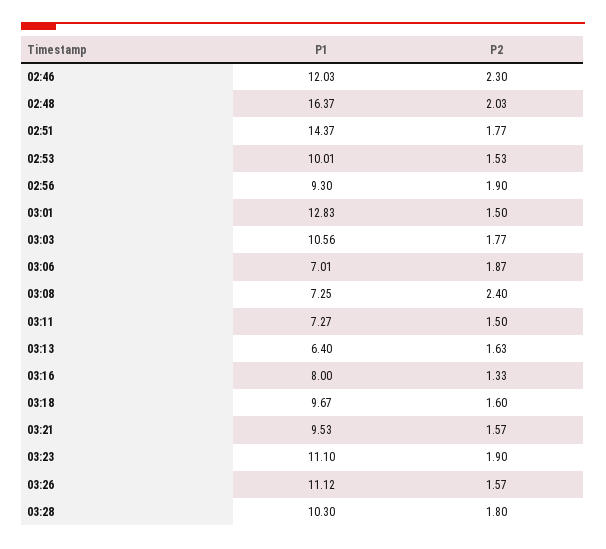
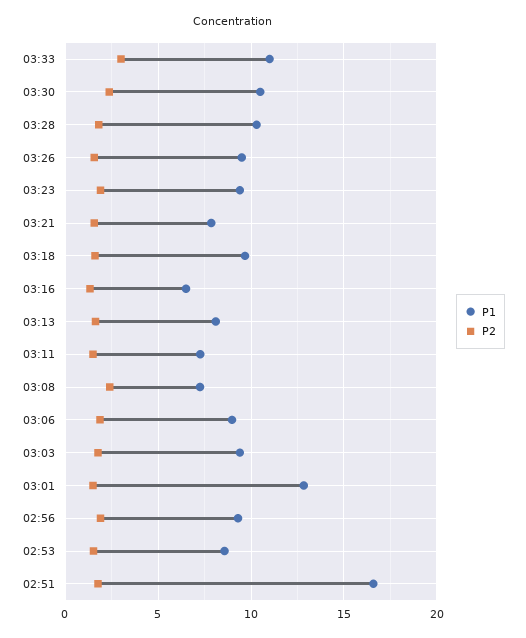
P1, 02:46: 12.03 -> none
P2, 02:46: 2.3 -> none
P1, 02:48: 16.37 -> none
P2, 02:48: 2.03 -> none
P1, 02:51: 14.37 -> 16.5
P1, 02:53: 10.01 -> 8.5
P1, 03:03: 10.56 -> 9.5
P1, 03:06: 7.01 -> 9
P1, 03:13: 6.4 -> 8
P1, 03:16: 8 -> 6.5
P1, 03:21: 9.53 -> 8
P1, 03:23: 11.1 -> 9.5
P1, 03:26: 11.12 -> 9.5
P1, 03:33: none -> 11
P2, 03:33: none -> 3
P1, 03:30: none -> 10.5
P2, 03:30: none -> 2.5

